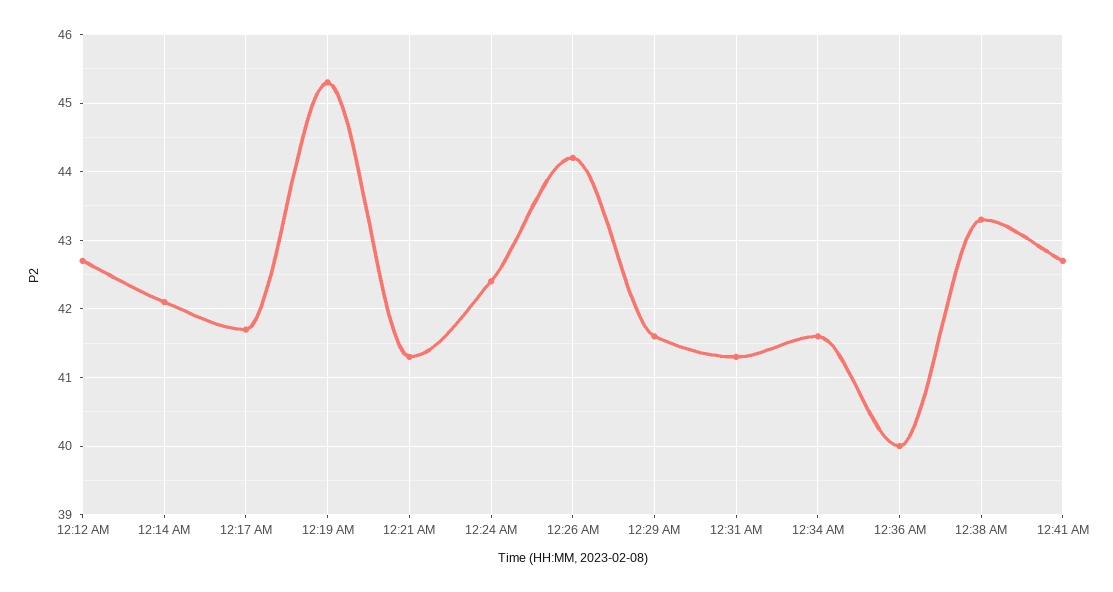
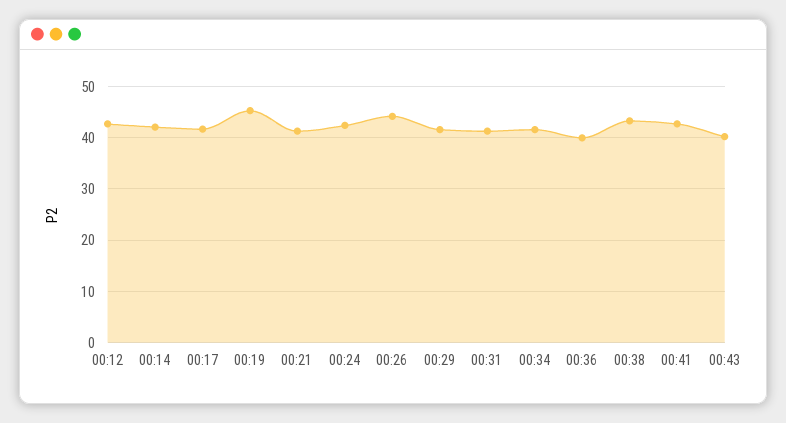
00:43: none -> 40

